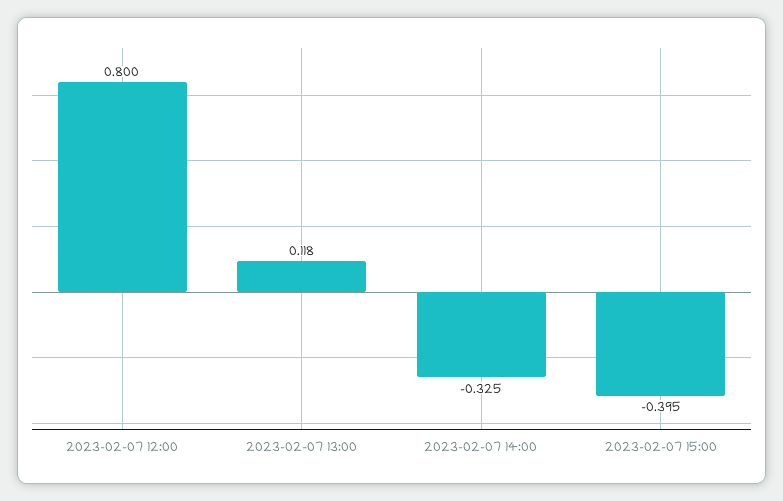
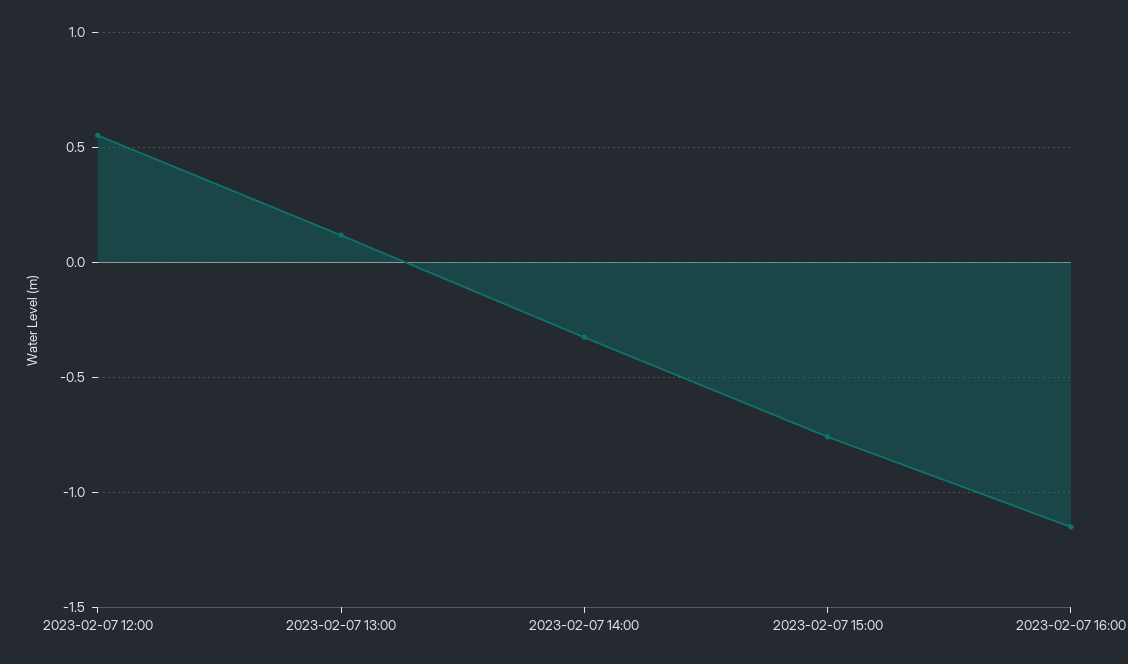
2023-02-07 12:00: 0.8 -> 0.55
2023-02-07 15:00: -0.395 -> -0.75
2023-02-07 16:00: none -> -1.15

